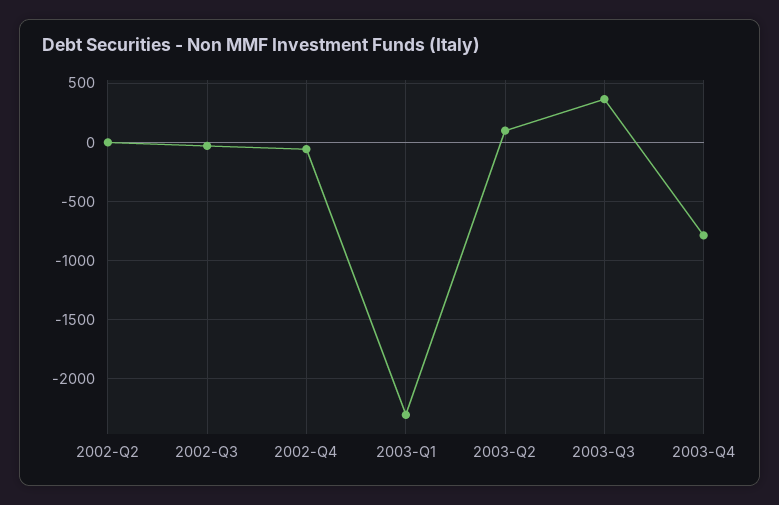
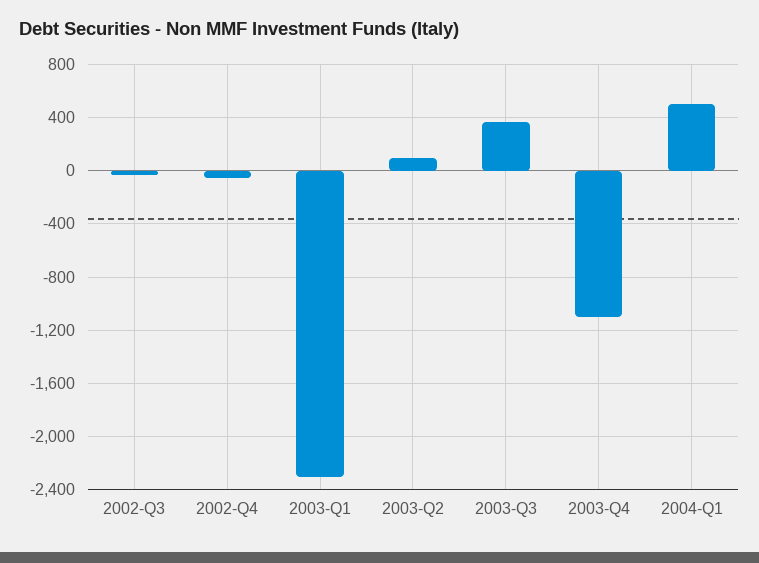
2002-Q2: 0 -> none
2003-Q4: -800 -> -1100
2004-Q1: none -> 500

